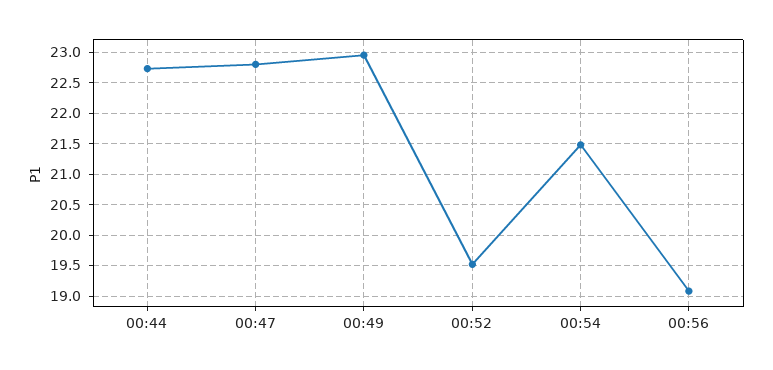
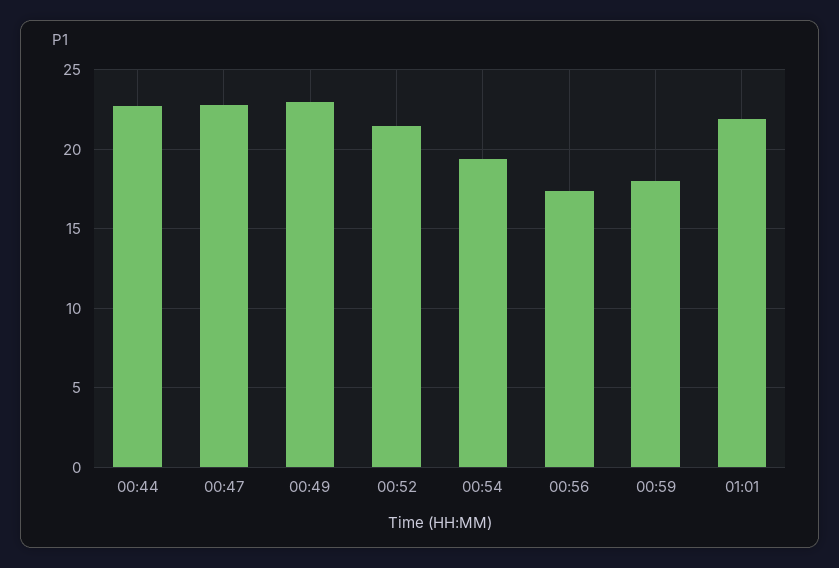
00:52: 19.5 -> 21.5
00:54: 21.5 -> 19.5
00:56: 19.1 -> 17.5
00:59: none -> 18
01:01: none -> 22

